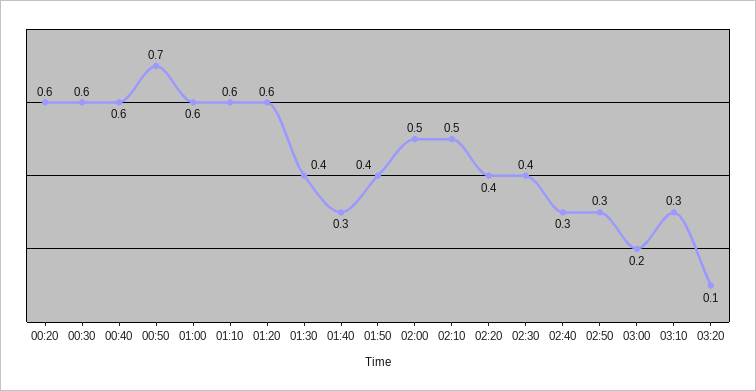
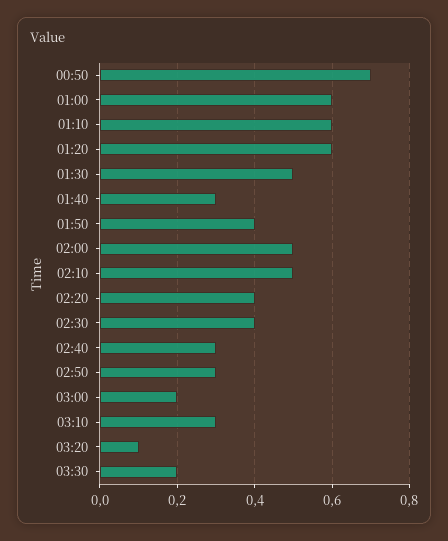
00:20: 0.6 -> none
00:30: 0.6 -> none
00:40: 0.6 -> none
01:30: 0.4 -> 0.5
03:30: none -> 0.2

